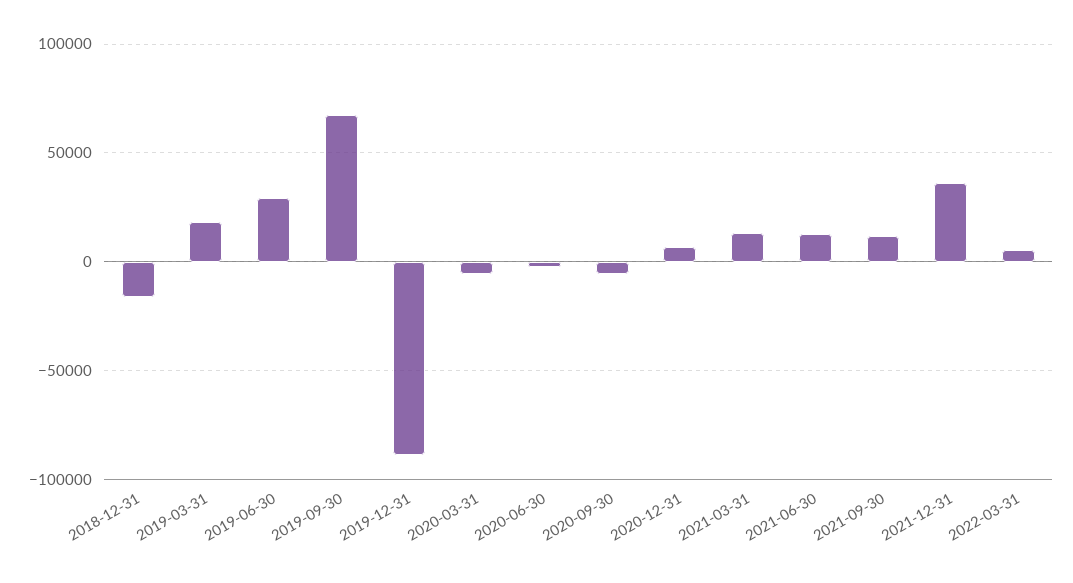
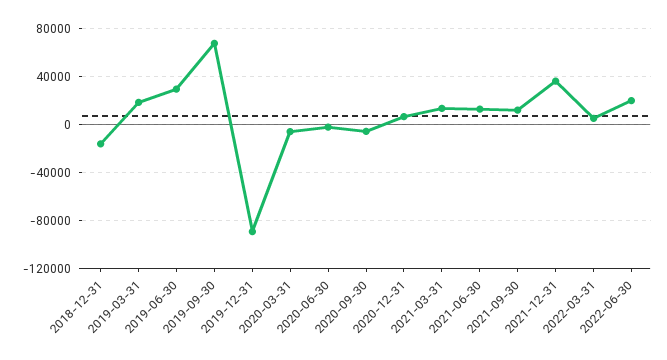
2022-06-30: none -> 20000

